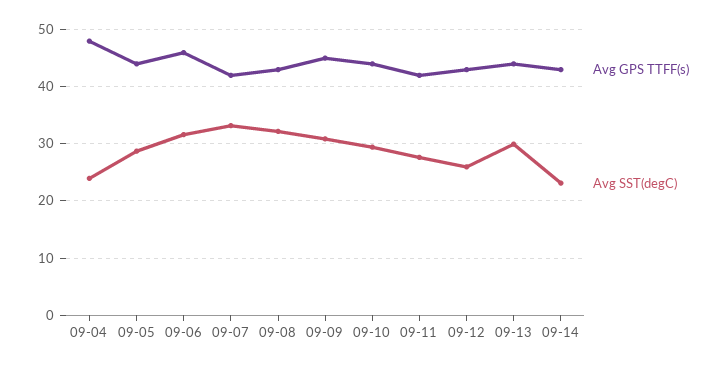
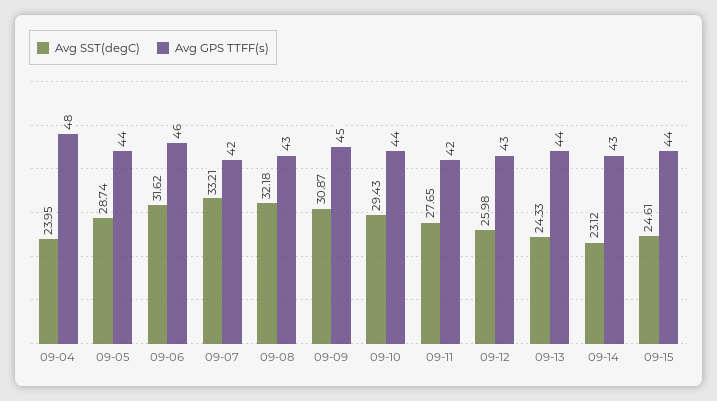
Avg SST(degC), 09-13: 30 -> 24.33
Avg SST(degC), 09-15: none -> 24.61
Avg GPS TTFF(s), 09-15: none -> 44

